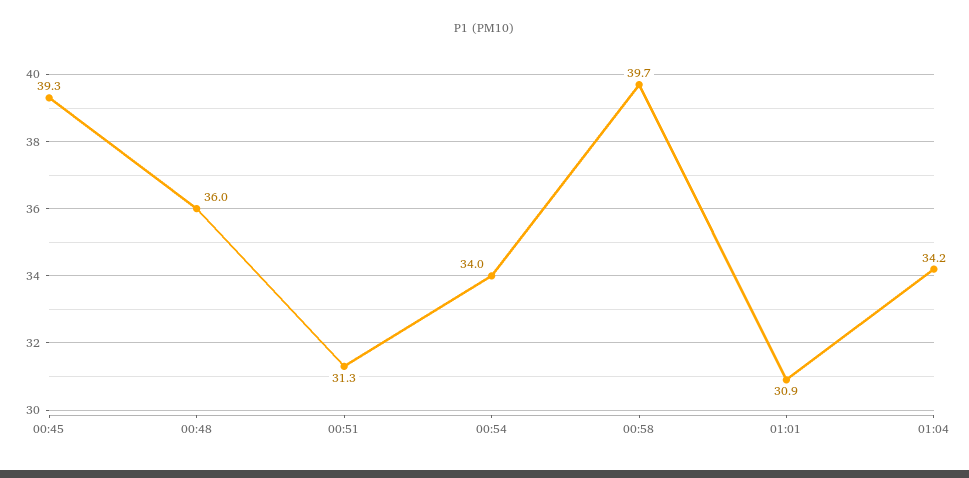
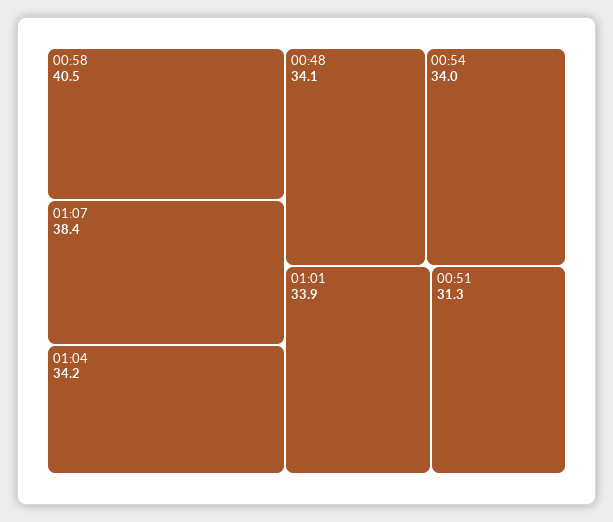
00:45: 39.3 -> none
00:48: 36 -> 34.1
00:58: 39.7 -> 40.5
01:01: 30.9 -> 33.9
01:07: none -> 38.4

